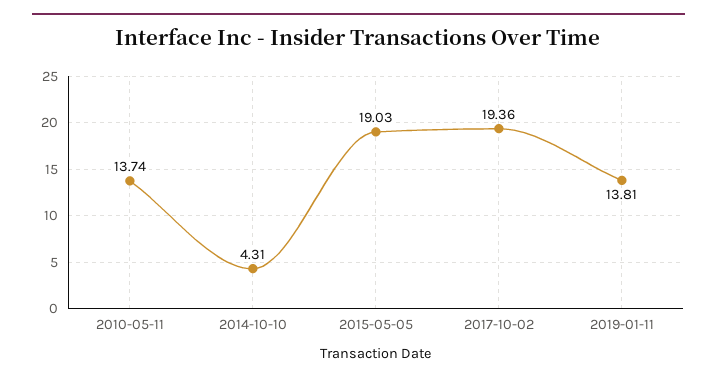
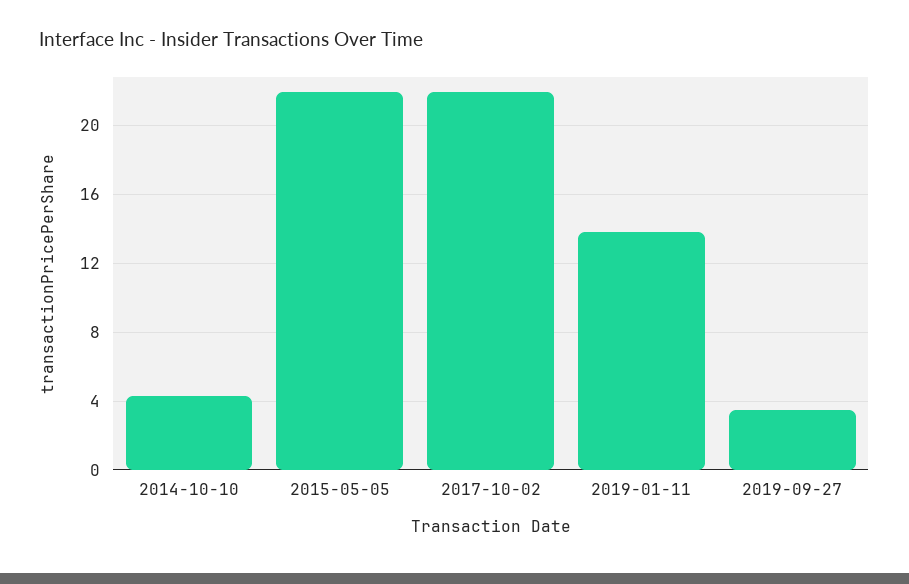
2010-05-11: 13.74 -> none
2015-05-05: 19.03 -> 22
2017-10-02: 19.36 -> 22
2019-09-27: none -> 3.5

